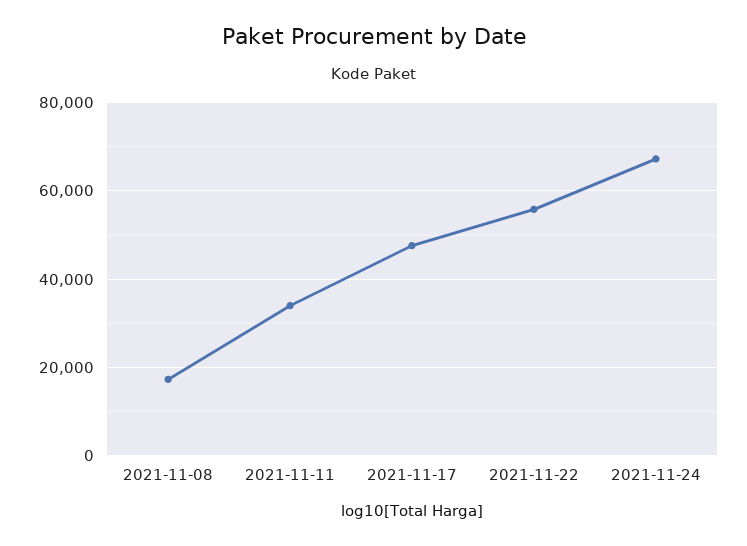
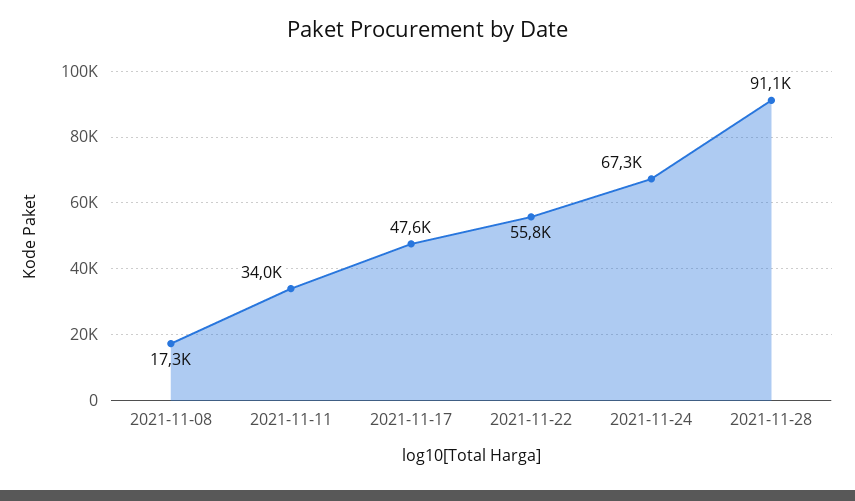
2021-11-28: none -> 91100

